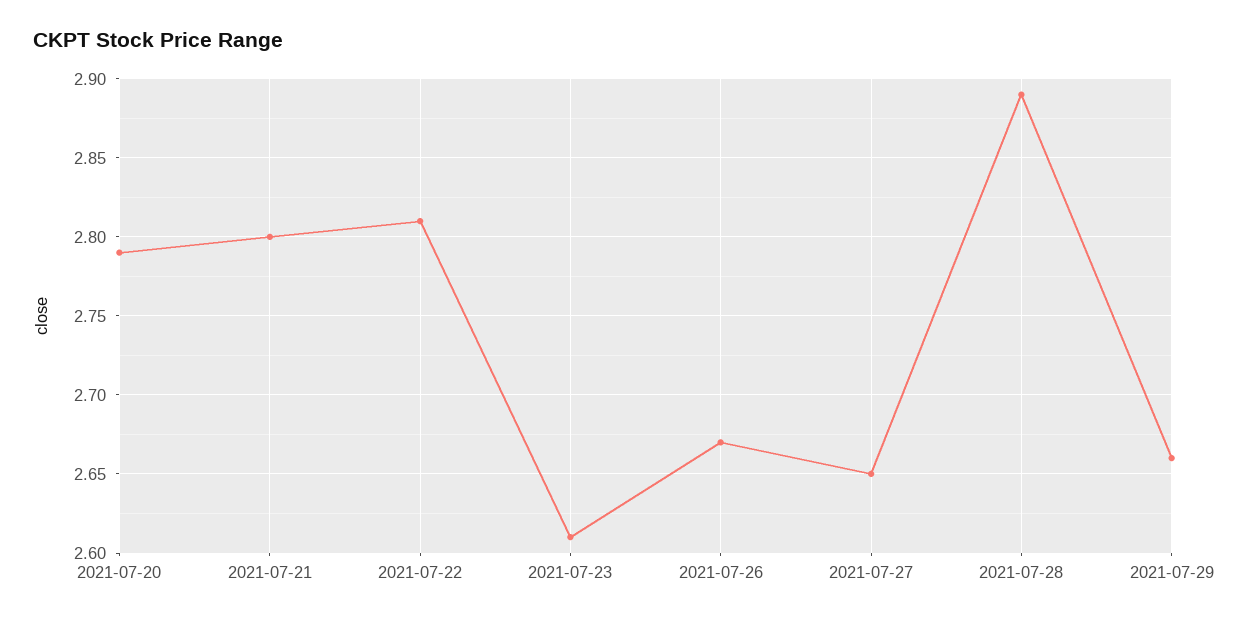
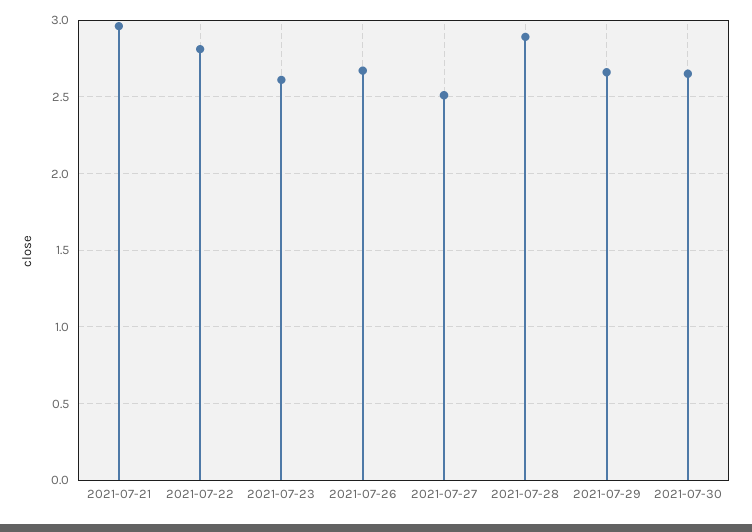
2021-07-20: 2.79 -> none
2021-07-21: 2.8 -> 2.95
2021-07-27: 2.65 -> 2.5
2021-07-30: none -> 2.65

